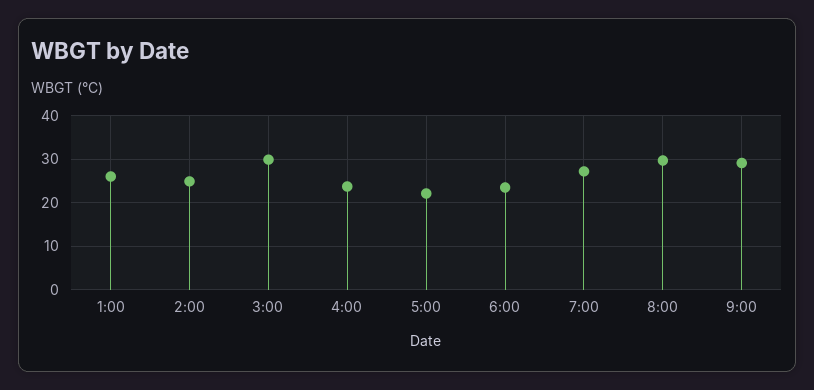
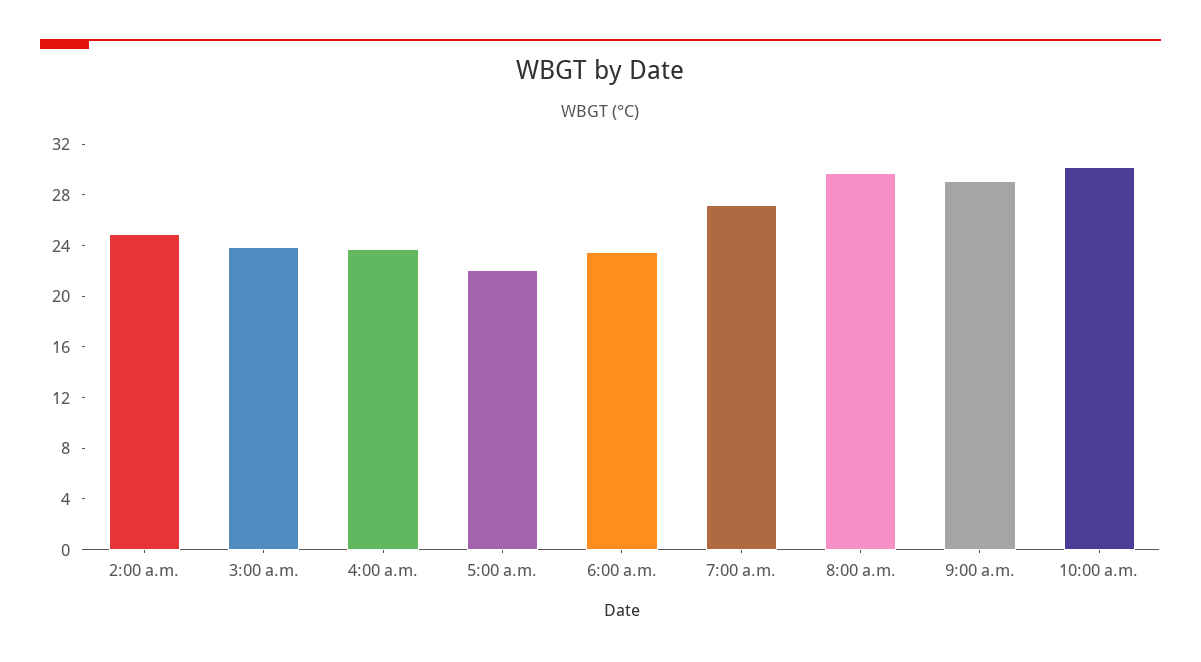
1:00: 26 -> none
3:00: 30 -> 24
10:00 a.m.: none -> 30

